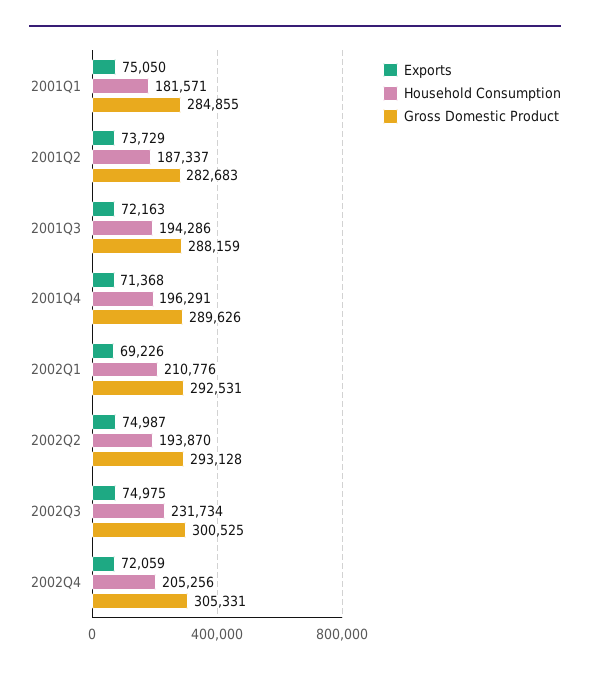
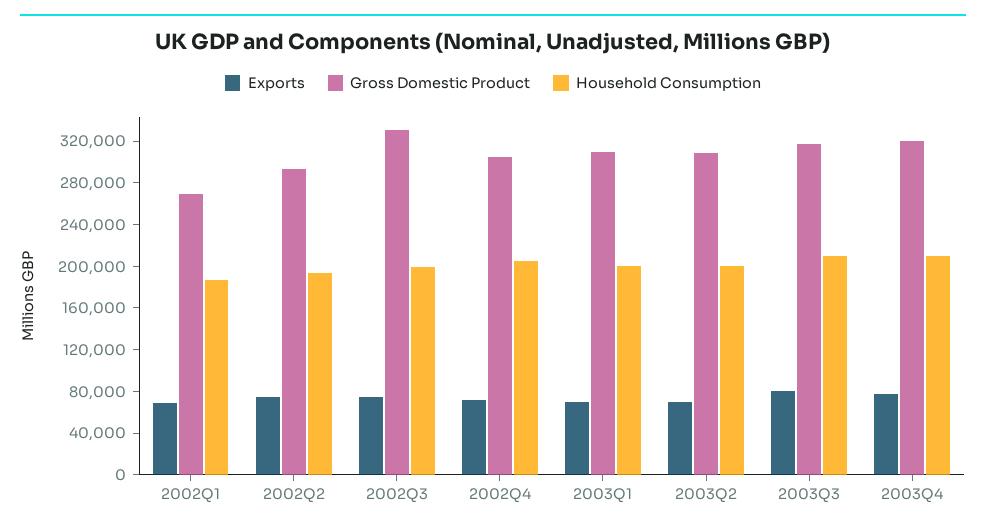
Exports, 2001Q1: 75050 -> none
Household Consumption, 2001Q1: 181571 -> none
Gross Domestic Product, 2001Q1: 284855 -> none
Exports, 2001Q2: 73729 -> none
Household Consumption, 2001Q2: 187337 -> none
Gross Domestic Product, 2001Q2: 282683 -> none
Exports, 2001Q3: 72163 -> none
Household Consumption, 2001Q3: 194286 -> none
Gross Domestic Product, 2001Q3: 288159 -> none
Exports, 2001Q4: 71368 -> none
Household Consumption, 2001Q4: 196291 -> none
Gross Domestic Product, 2001Q4: 289626 -> none
Household Consumption, 2002Q1: 210776 -> 190000
Gross Domestic Product, 2002Q1: 292531 -> 270000
Household Consumption, 2002Q3: 231734 -> 200000
Gross Domestic Product, 2002Q3: 300525 -> 330000
Exports, 2003Q1: none -> 70000
Gross Domestic Product, 2003Q1: none -> 310000
Household Consumption, 2003Q1: none -> 200000
Exports, 2003Q2: none -> 70000
Gross Domestic Product, 2003Q2: none -> 310000
Household Consumption, 2003Q2: none -> 200000
Exports, 2003Q3: none -> 80000
Gross Domestic Product, 2003Q3: none -> 320000
Household Consumption, 2003Q3: none -> 210000
Exports, 2003Q4: none -> 80000
Gross Domestic Product, 2003Q4: none -> 320000
Household Consumption, 2003Q4: none -> 210000

